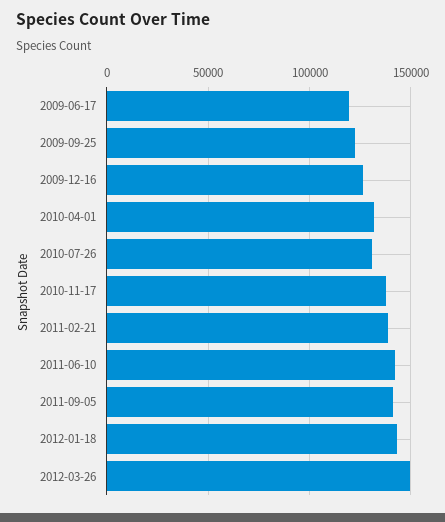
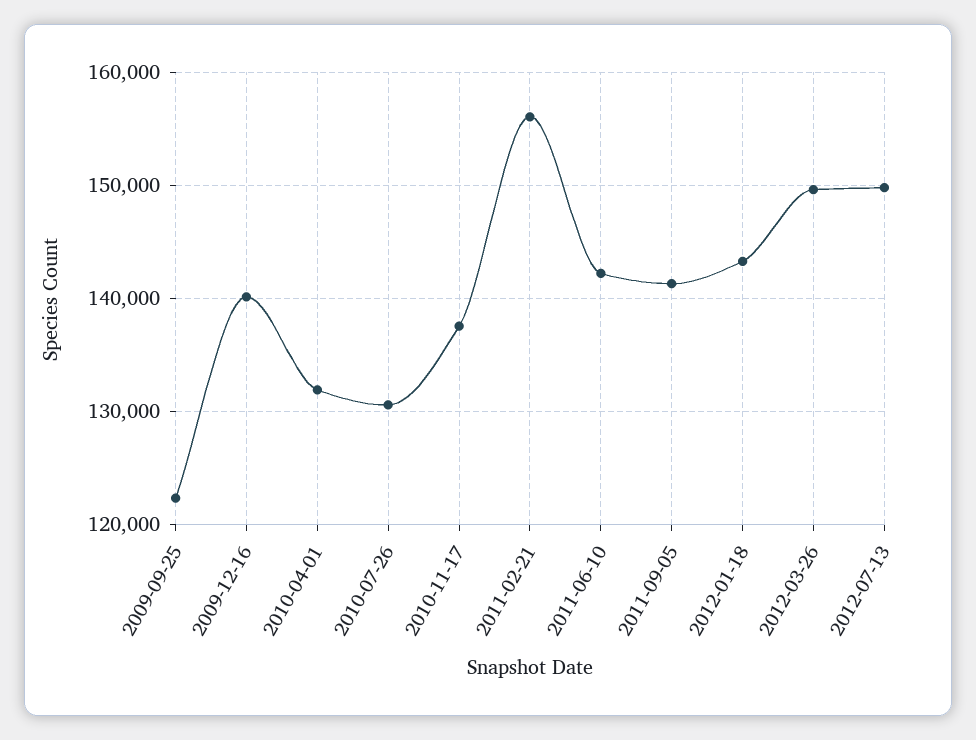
2009-06-17: 120000 -> none
2009-12-16: 125000 -> 140000
2011-02-21: 140000 -> 156000
2012-07-13: none -> 150000

